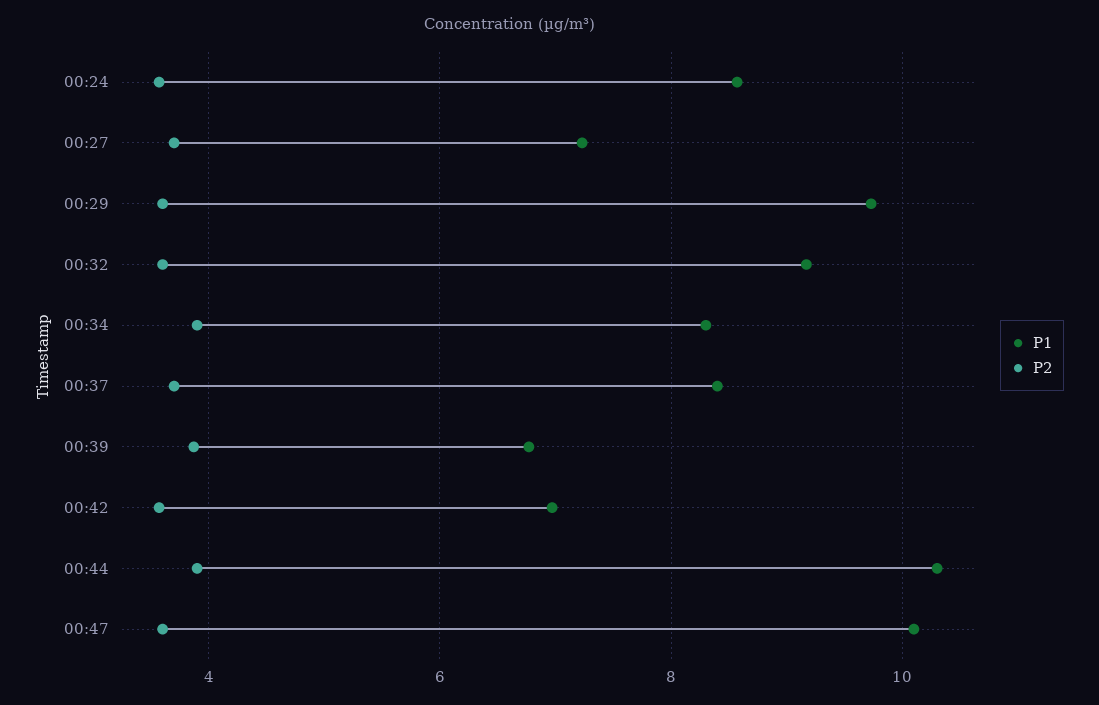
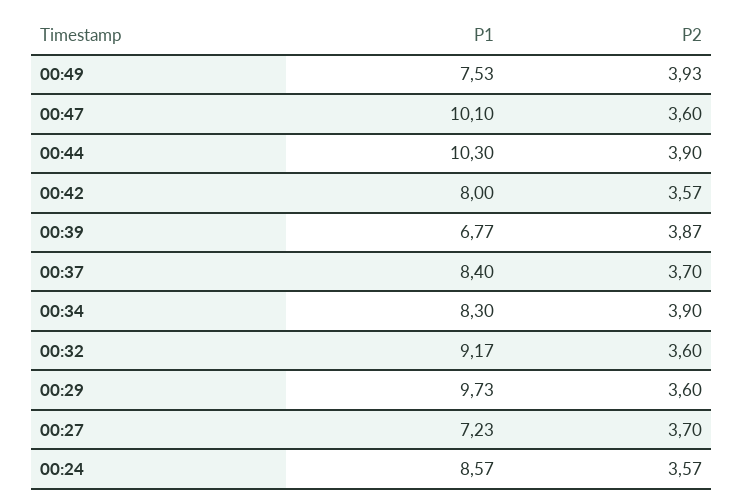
P1, 00:42: 7 -> 8
P1, 00:49: none -> 7.53
P2, 00:49: none -> 3.93

